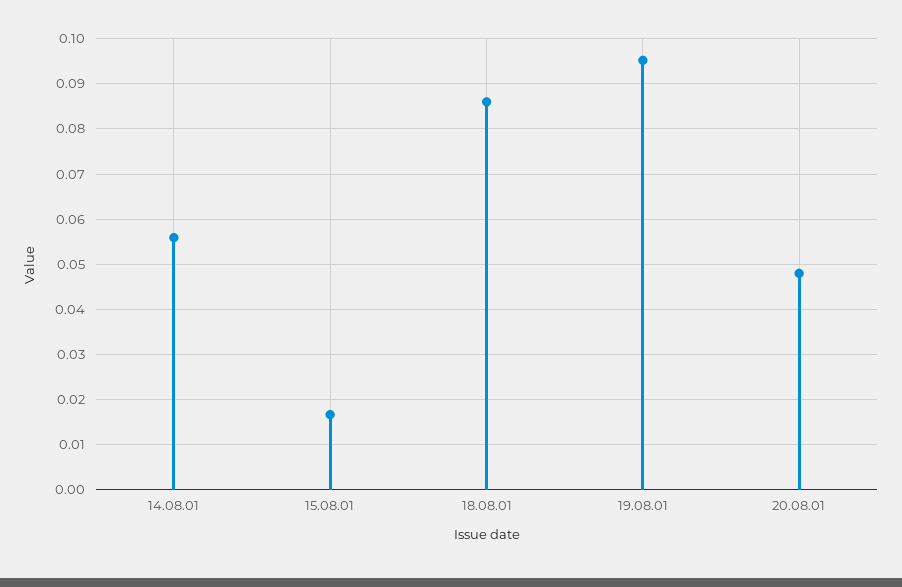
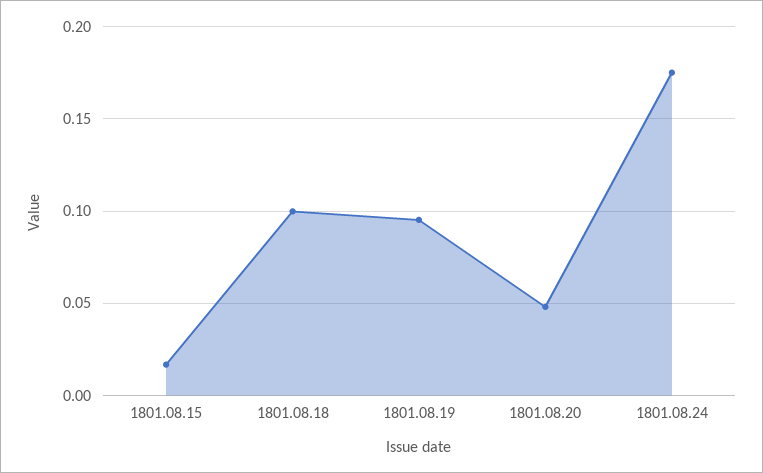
14.08.01: 0.056 -> none
18.08.01: 0.086 -> 0.1
1801.08.24: none -> 0.175

